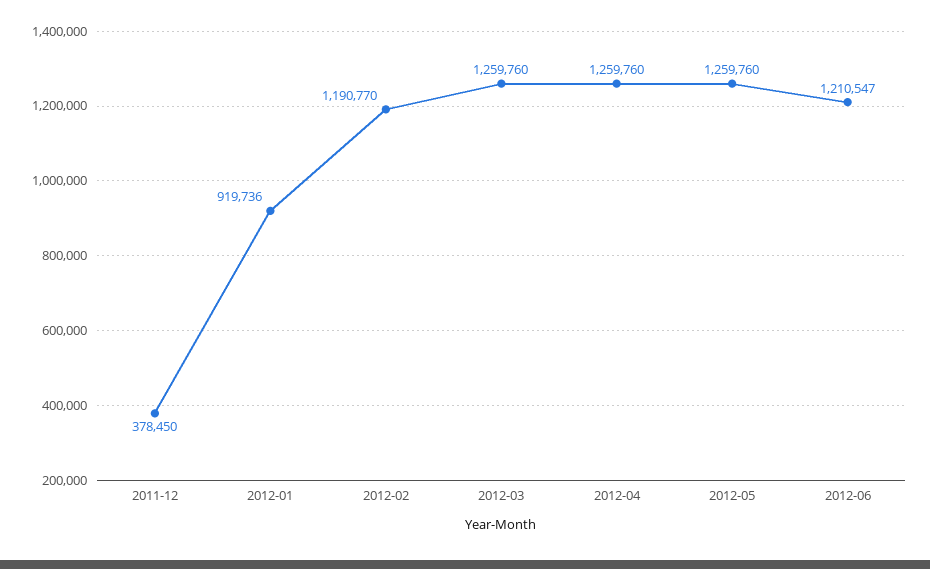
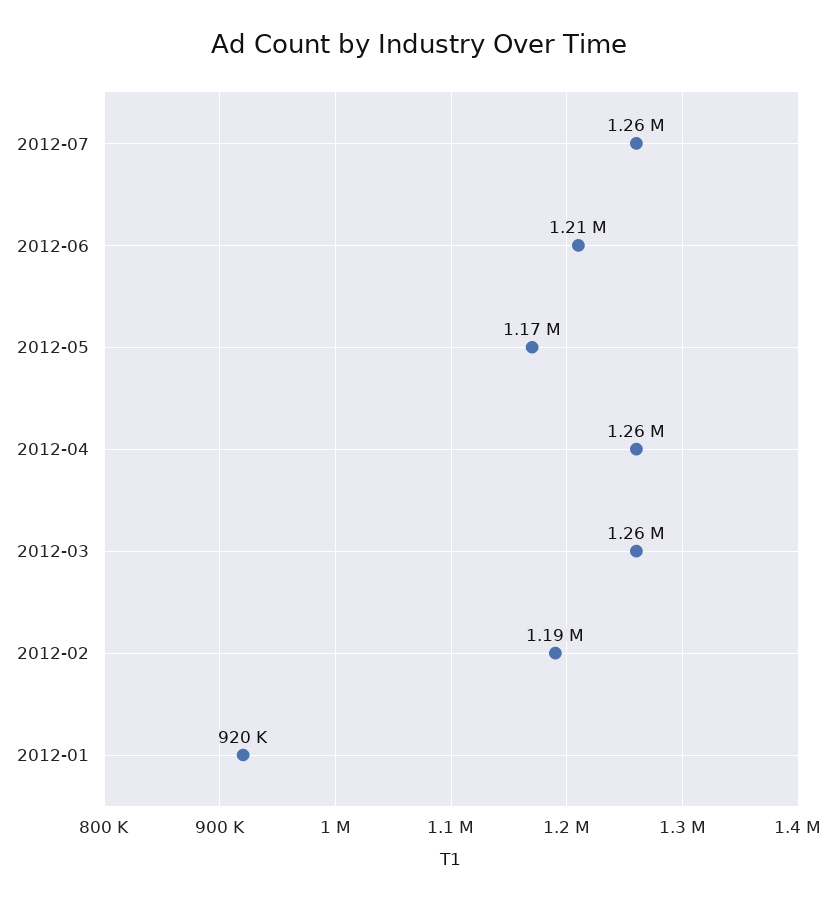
2011-12: 378450 -> none
2012-05: 1259760 -> 1170000
2012-07: none -> 1260000

